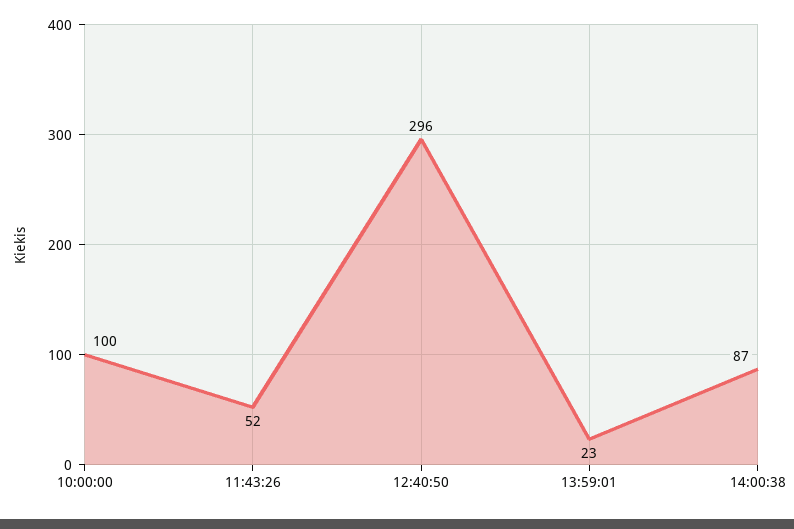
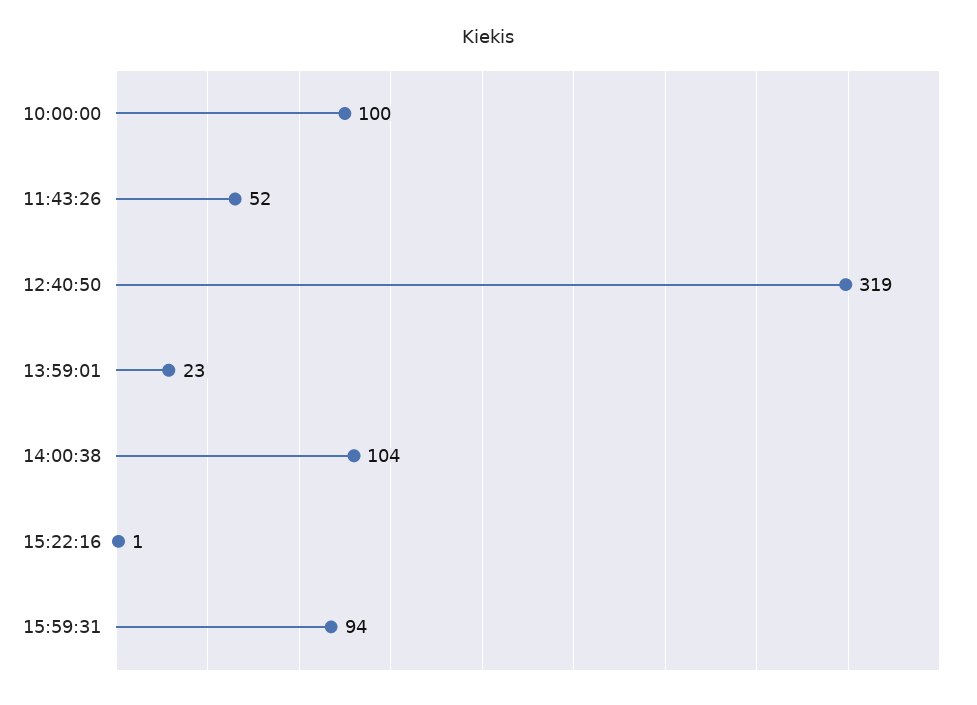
12:40:50: 296 -> 319
14:00:38: 87 -> 104
15:22:16: none -> 1
15:59:31: none -> 94

